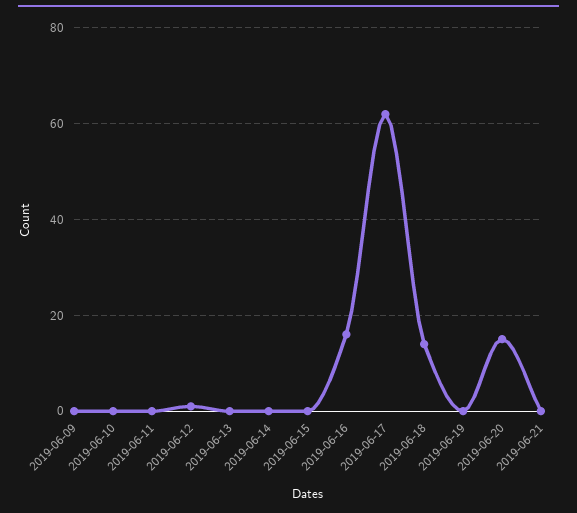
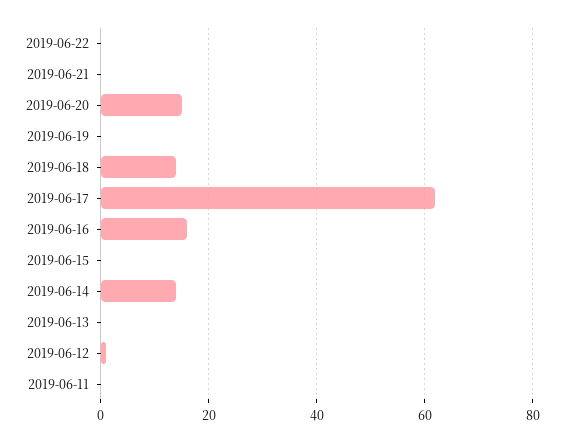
2019-06-09: 0 -> none
2019-06-10: 0 -> none
2019-06-14: 0 -> 15
2019-06-22: none -> 0

